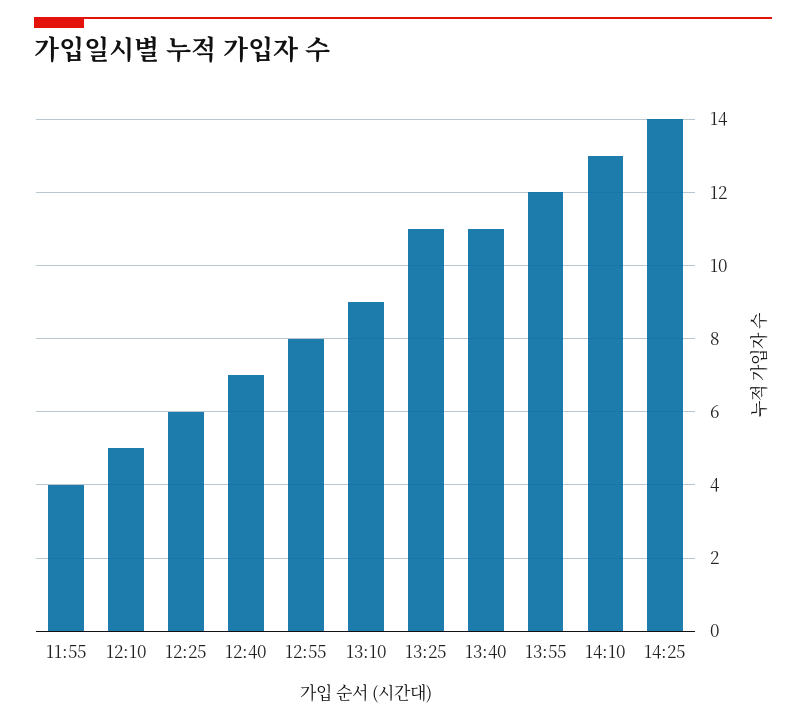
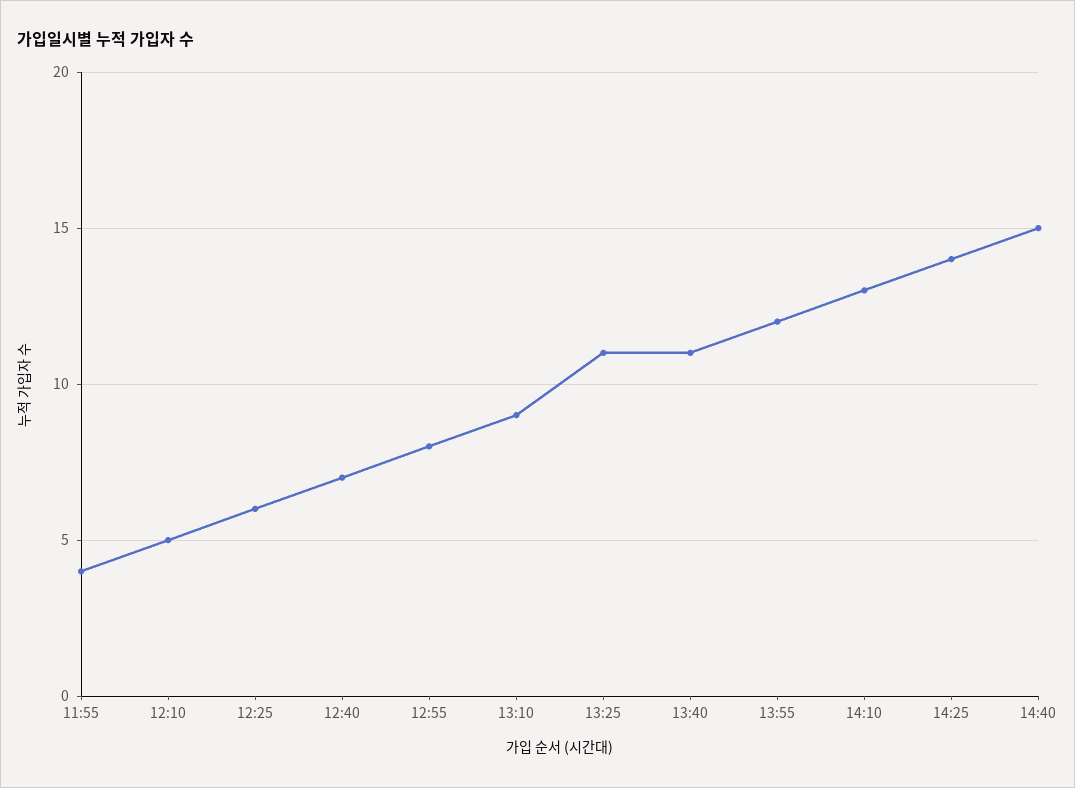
14:40: none -> 15

